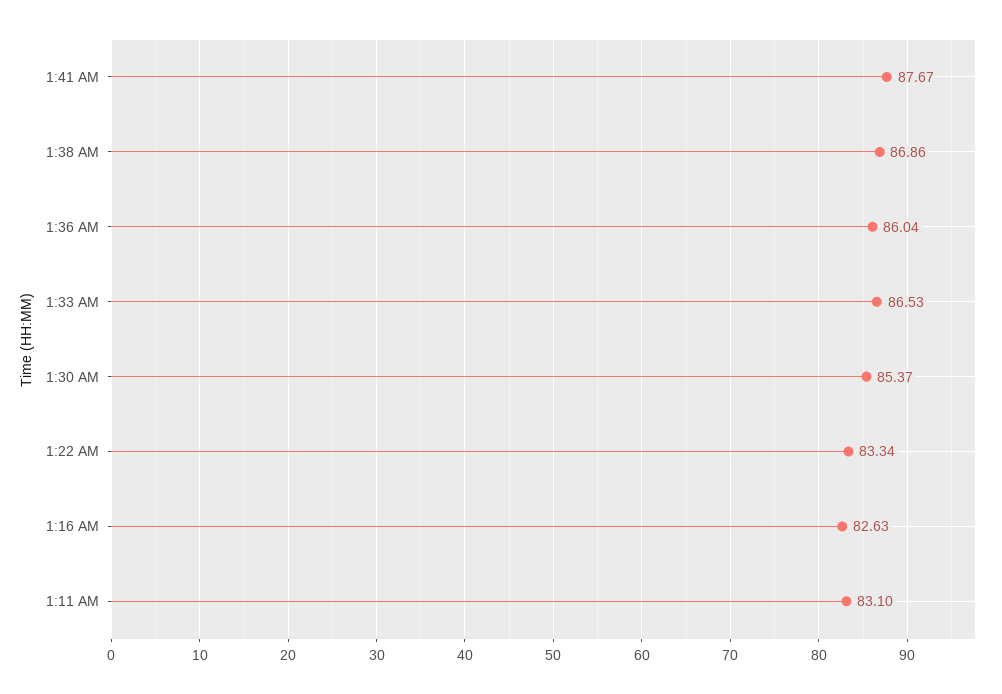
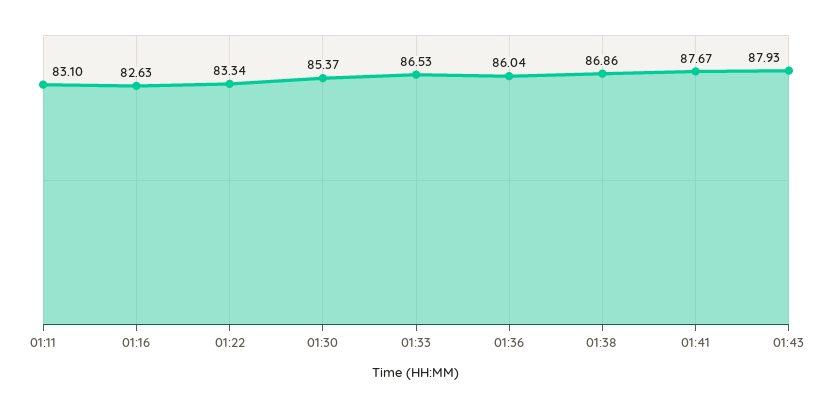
01:43: none -> 87.93

